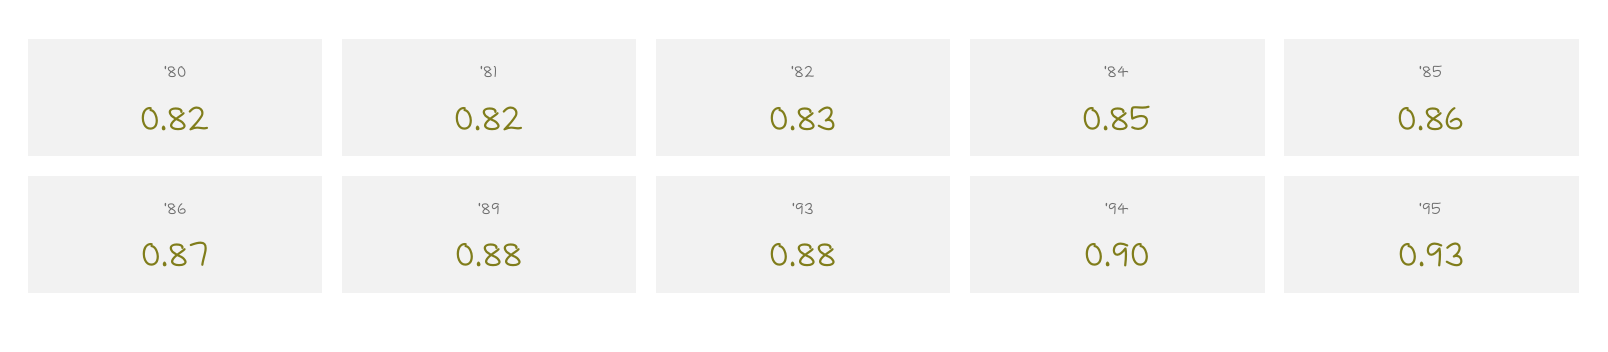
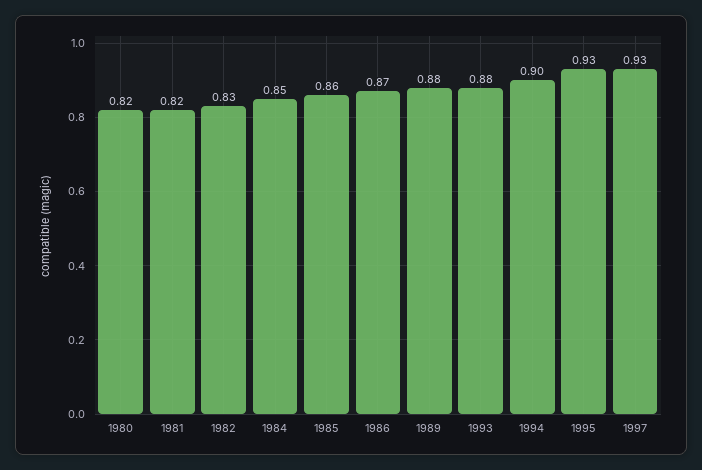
1997: none -> 0.93

